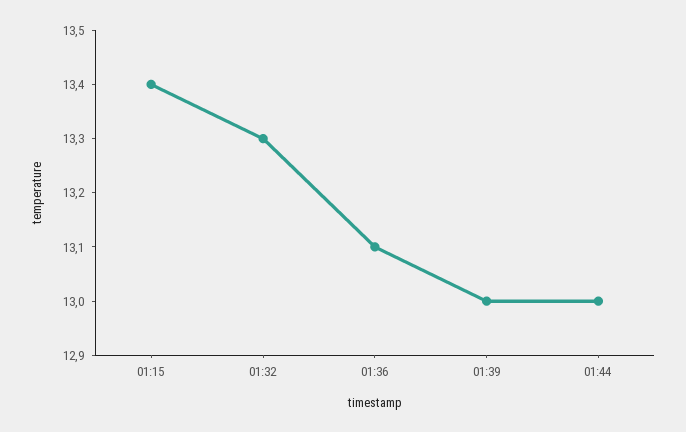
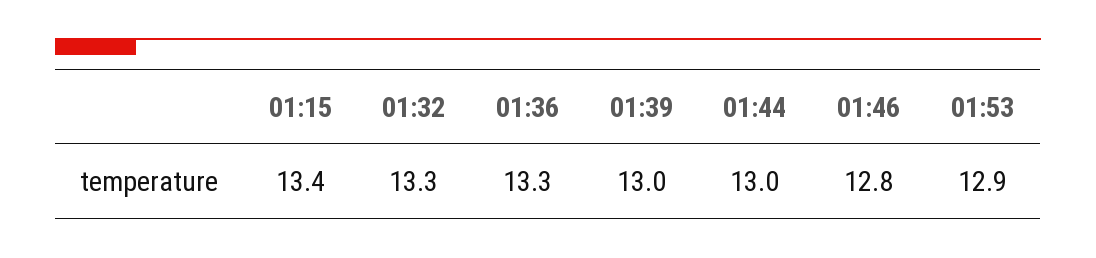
01:36: 13.1 -> 13.3
01:46: none -> 12.8
01:53: none -> 12.9

